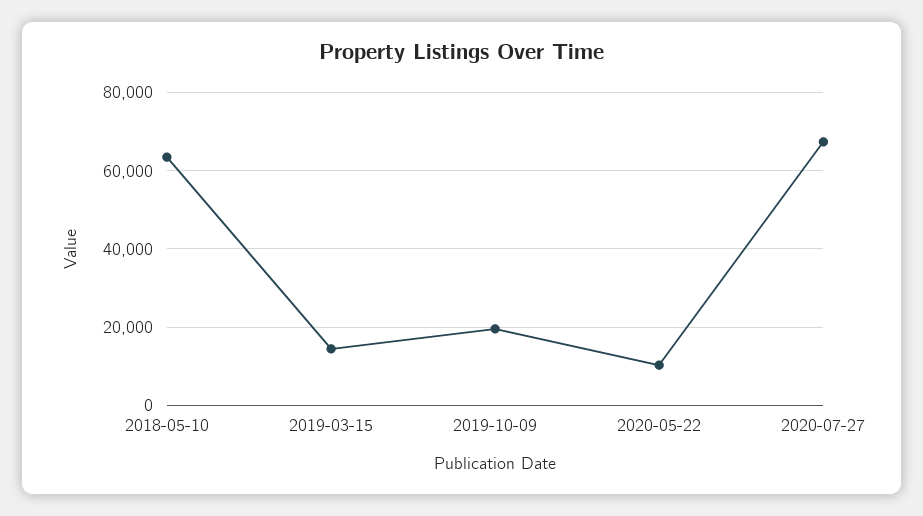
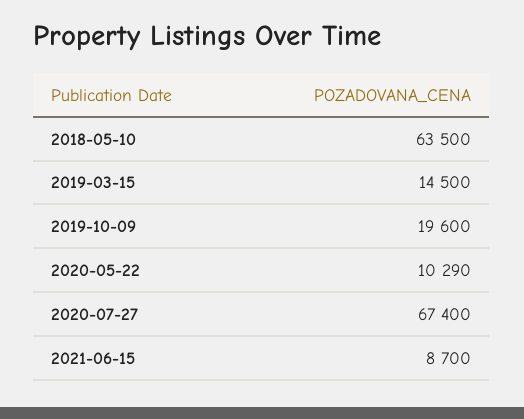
2021-06-15: none -> 8700

